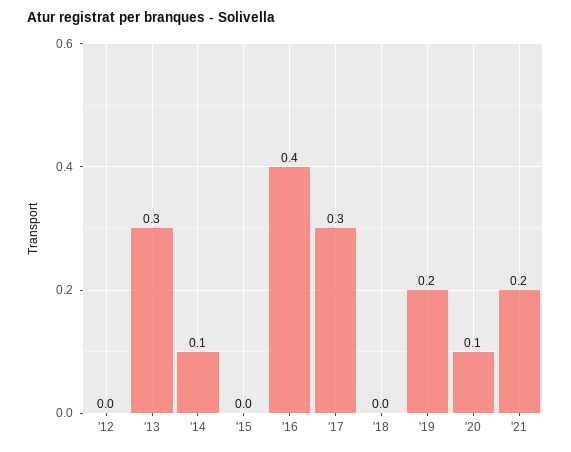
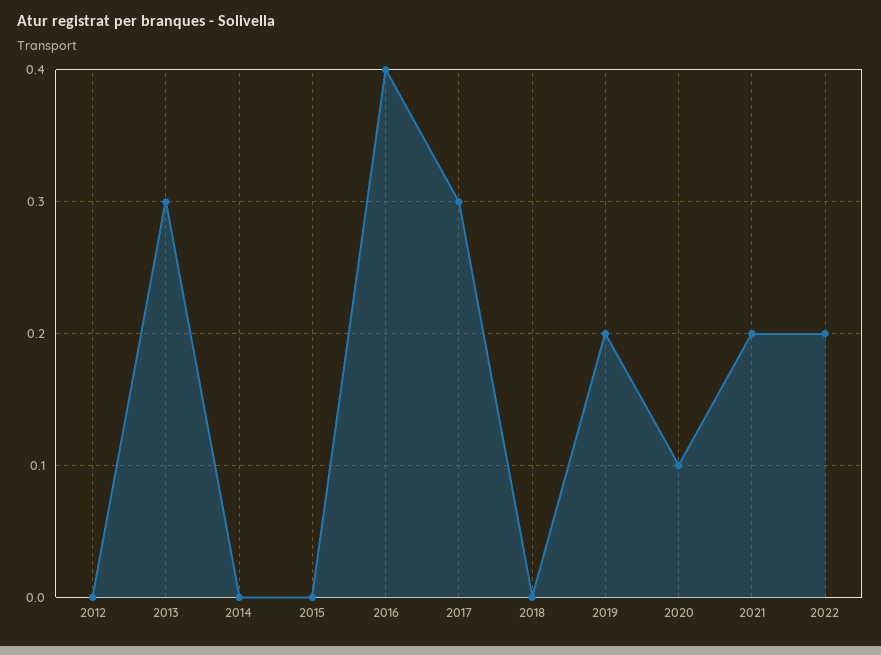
'14: 0.1 -> 0
2022: none -> 0.2

